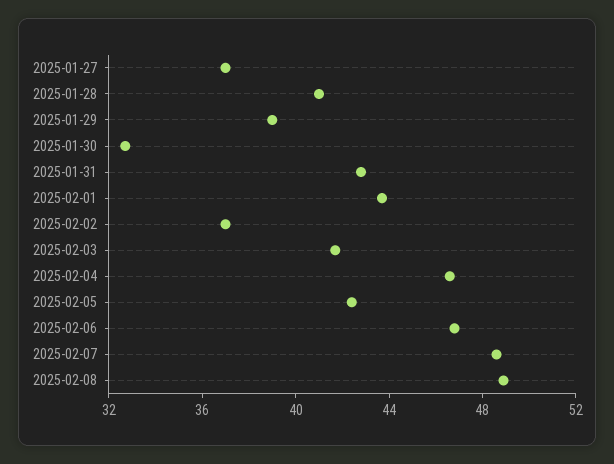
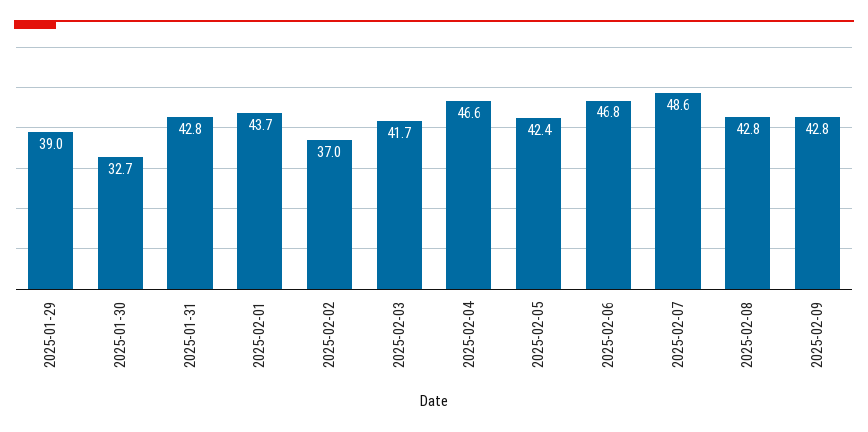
2025-01-27: 37 -> none
2025-01-28: 41 -> none
2025-02-08: 49 -> 42.8
2025-02-09: none -> 42.8

